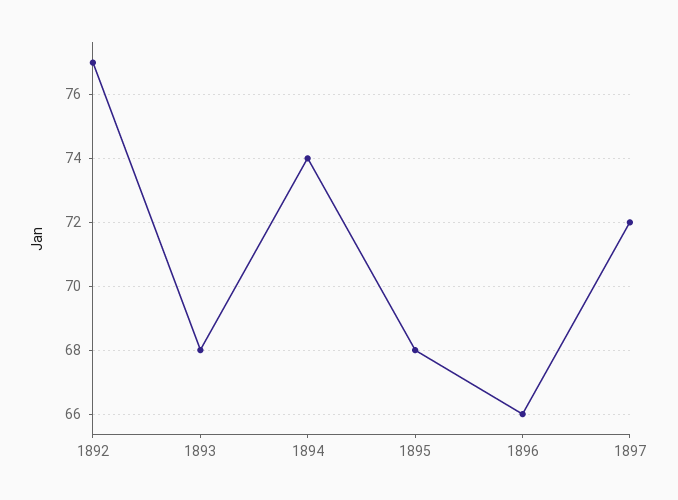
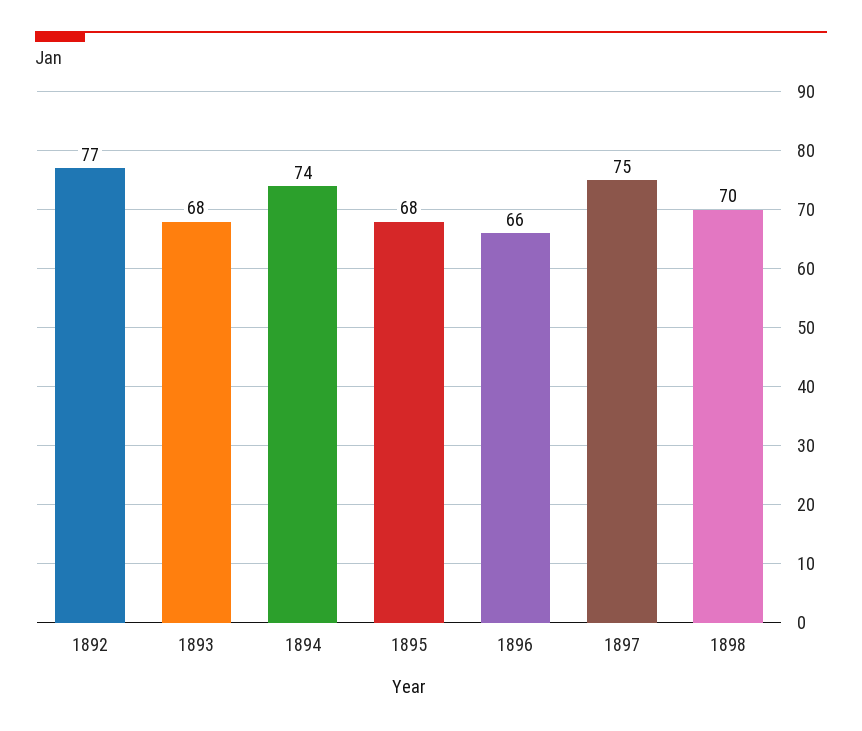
1897: 72 -> 75
1898: none -> 70

